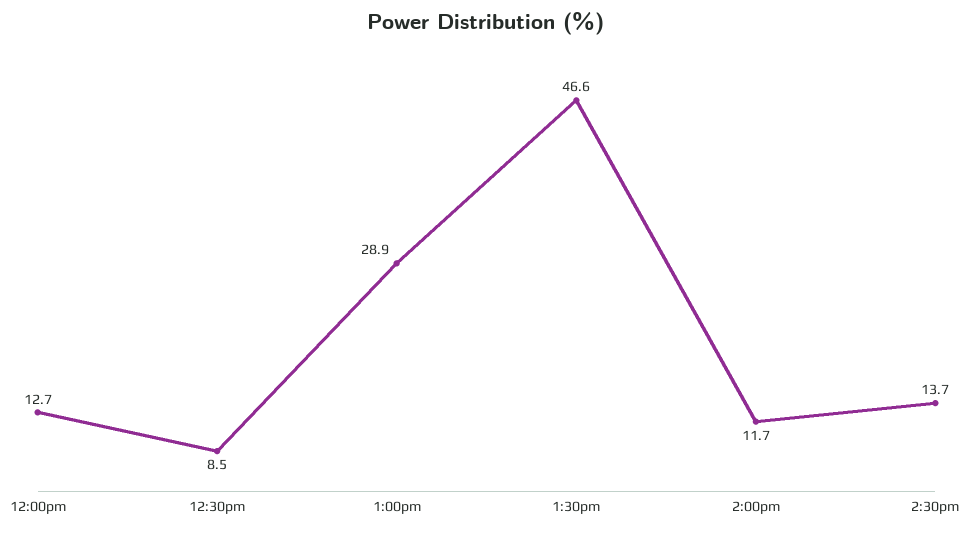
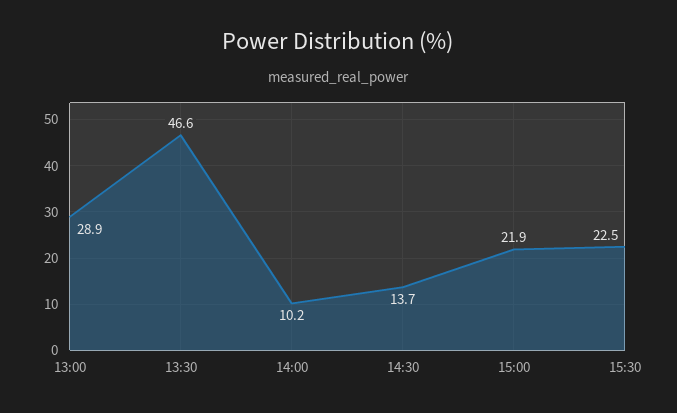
12:00pm: 12.7 -> none
12:30pm: 8.5 -> none
2:00pm: 11.7 -> 10.2
15:00: none -> 21.9
15:30: none -> 22.5

